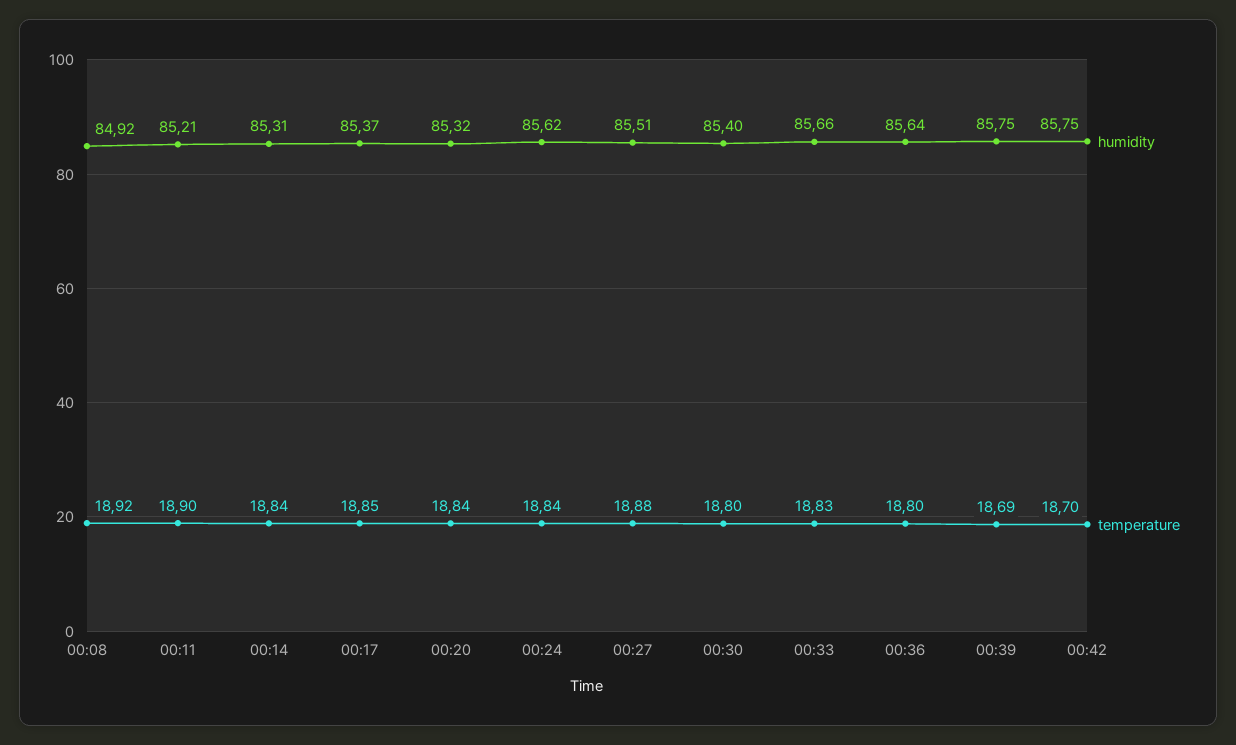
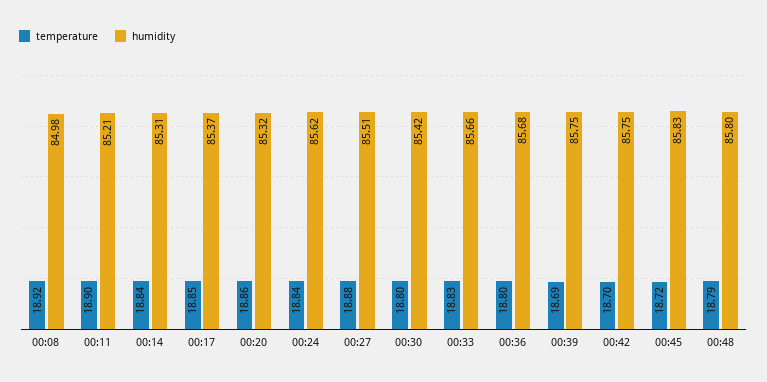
humidity, 00:08: 84.92 -> 84.98
temperature, 00:20: 18.84 -> 18.86
humidity, 00:30: 85.4 -> 85.42
humidity, 00:36: 85.64 -> 85.68
temperature, 00:45: none -> 18.72
humidity, 00:45: none -> 85.83
temperature, 00:48: none -> 18.79
humidity, 00:48: none -> 85.8

